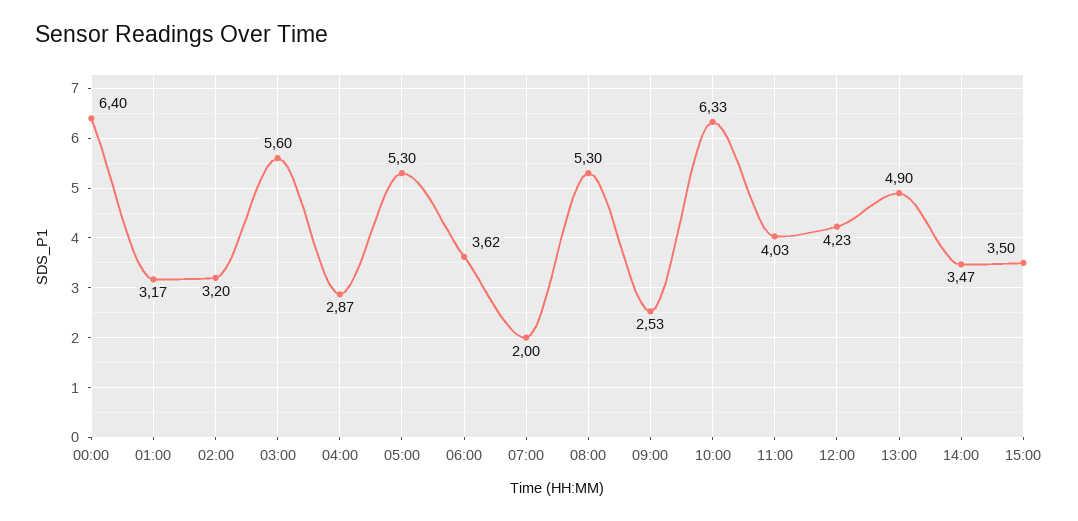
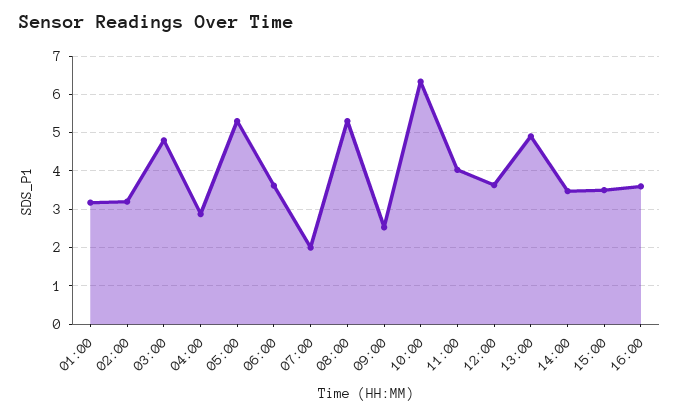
00:00: 6.4 -> none
03:00: 5.6 -> 4.8
12:00: 4.23 -> 3.6
16:00: none -> 3.6

